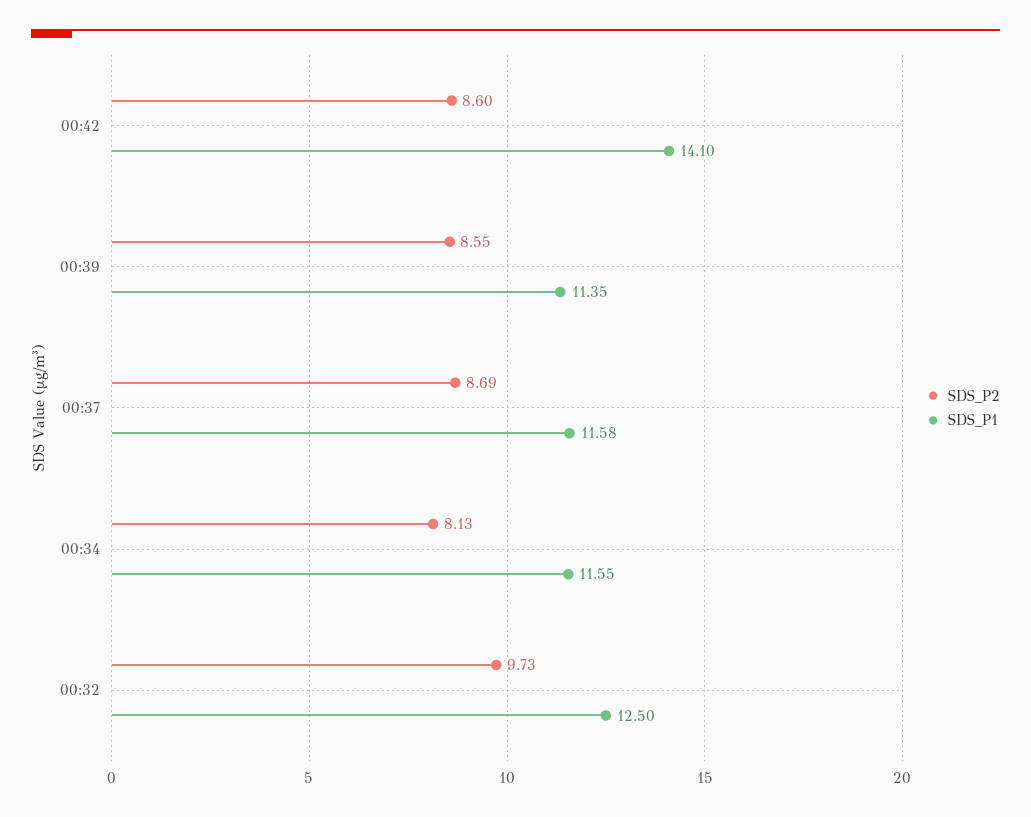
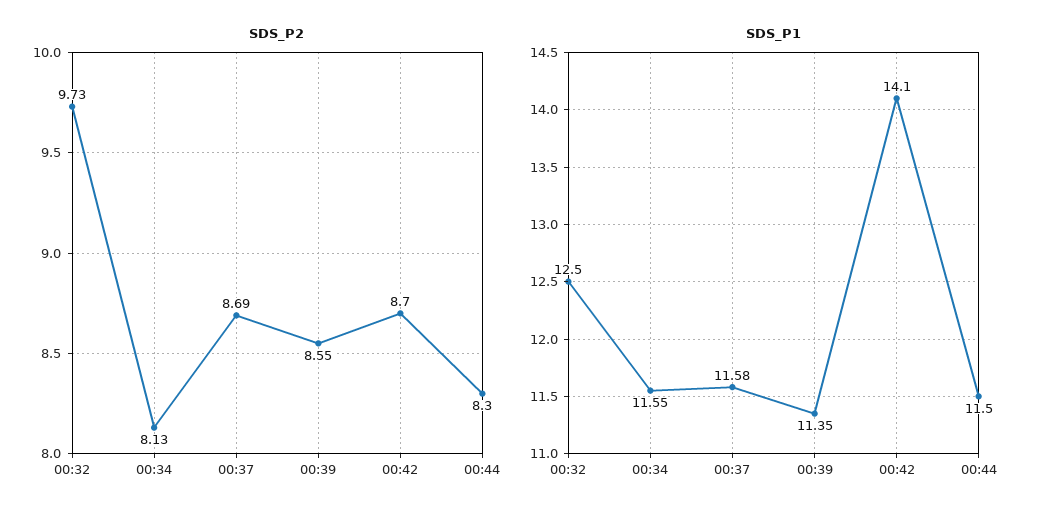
SDS_P2, 00:42: 8.6 -> 8.7
SDS_P2, 00:44: none -> 8.3
SDS_P1, 00:44: none -> 11.5

